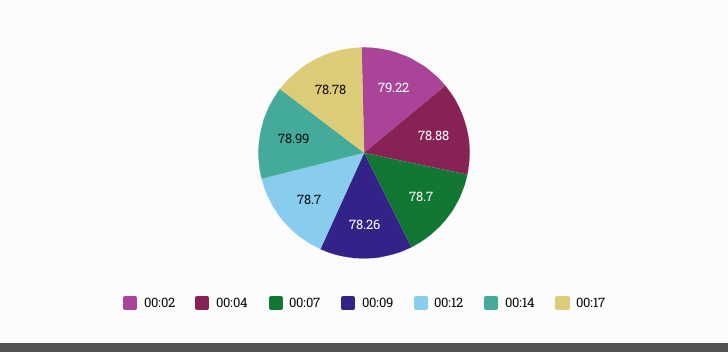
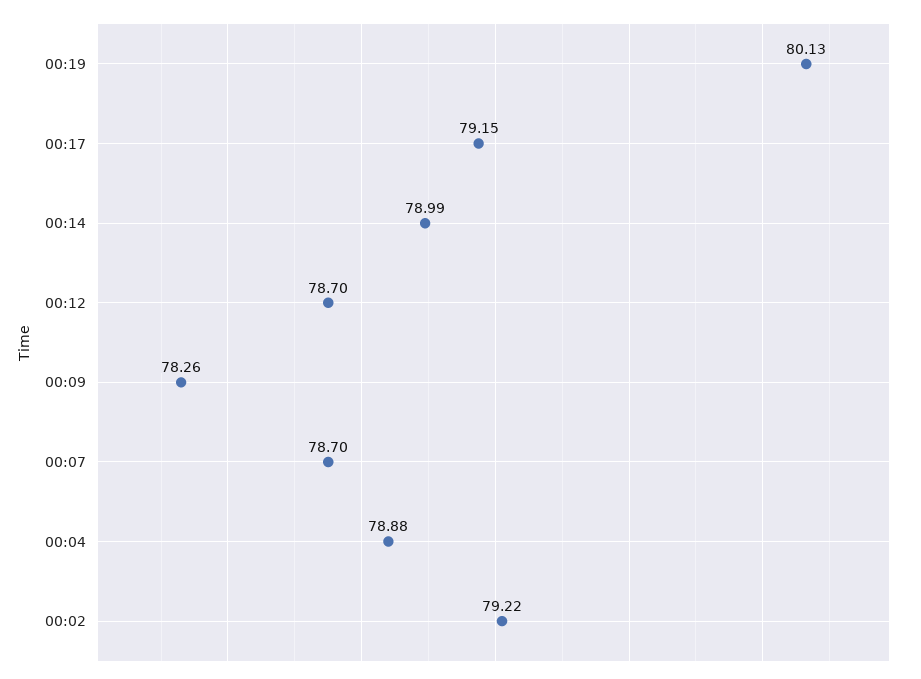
00:17: 78.78 -> 79.15
00:19: none -> 80.13

